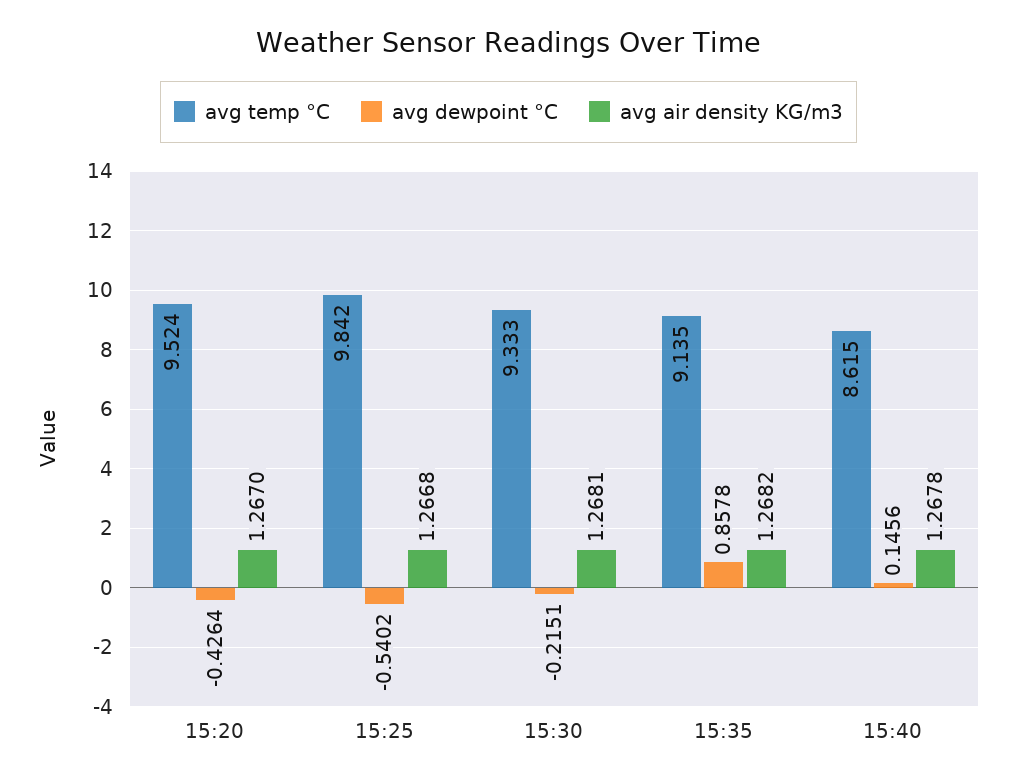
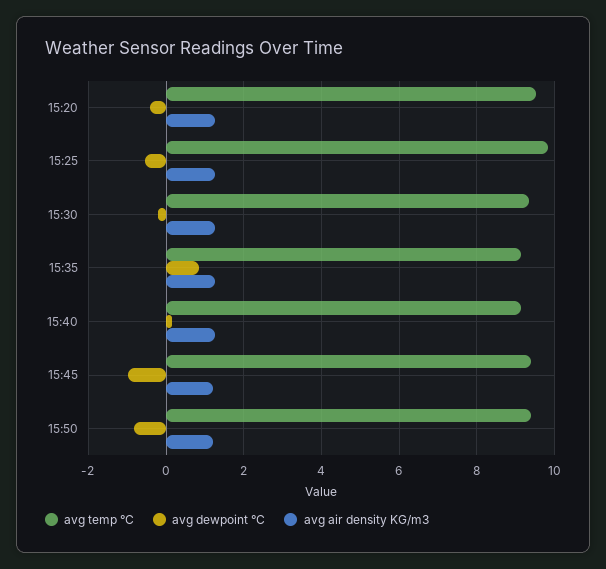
avg temp °C, 15:40: 8.615 -> 9.2
avg temp °C, 15:45: none -> 9.4
avg dewpoint °C, 15:45: none -> -1
avg air density KG/m3, 15:45: none -> 1.2
avg temp °C, 15:50: none -> 9.4
avg dewpoint °C, 15:50: none -> -0.8
avg air density KG/m3, 15:50: none -> 1.2

